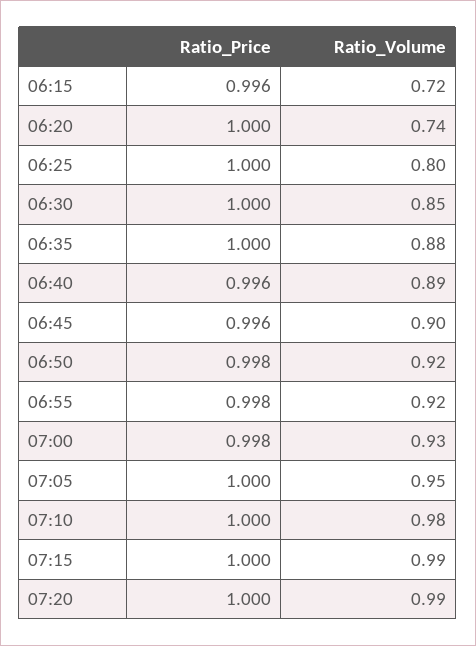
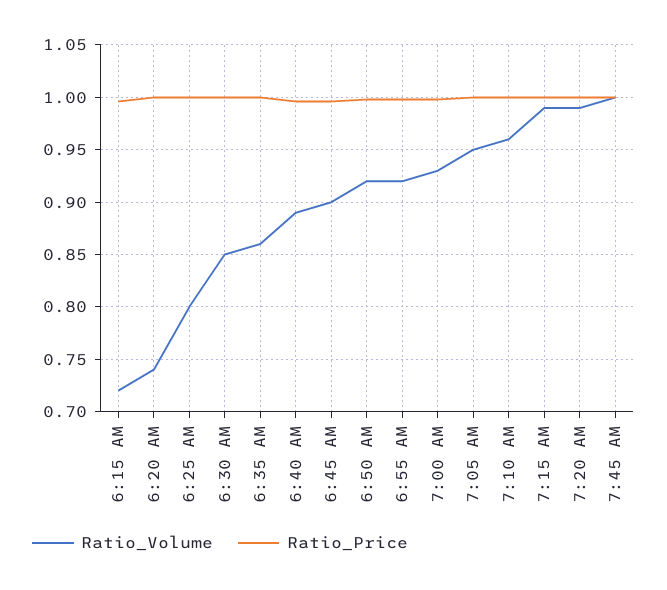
Ratio_Volume, 06:35: 0.88 -> 0.86
Ratio_Volume, 07:10: 0.98 -> 0.96
Ratio_Volume, 7:45 AM: none -> 1
Ratio_Price, 7:45 AM: none -> 1

